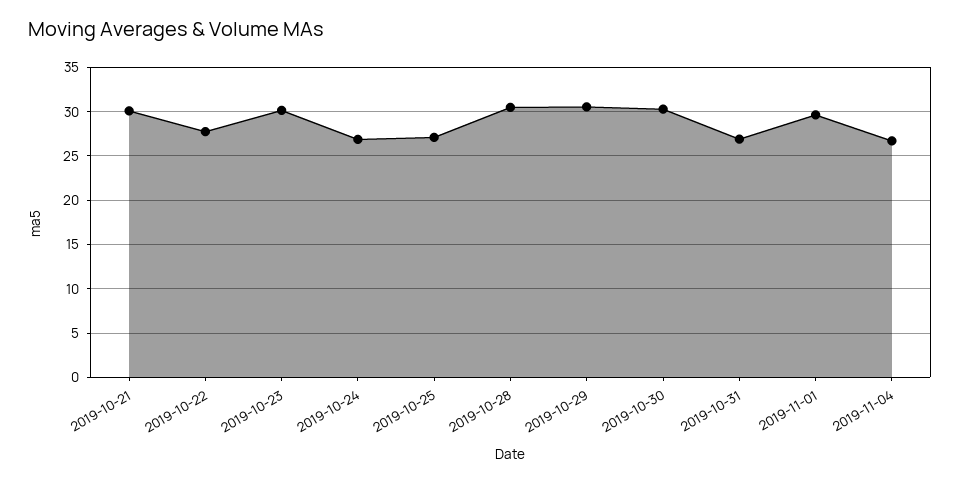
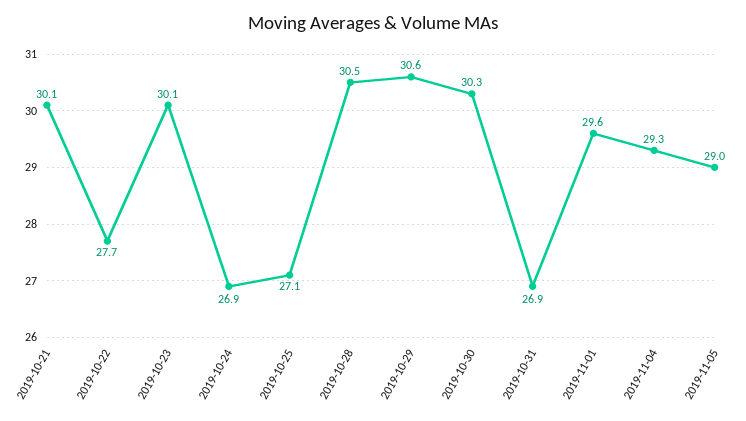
2019-11-04: 27 -> 29.3
2019-11-05: none -> 29

